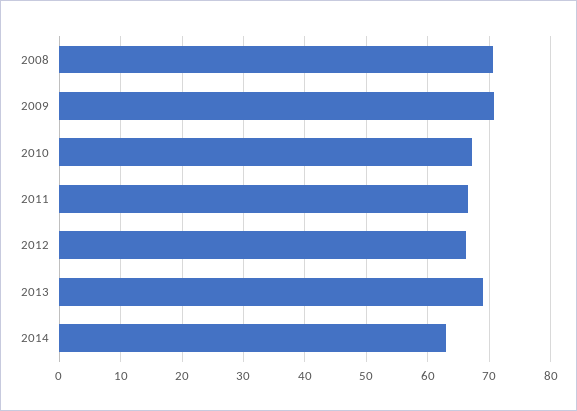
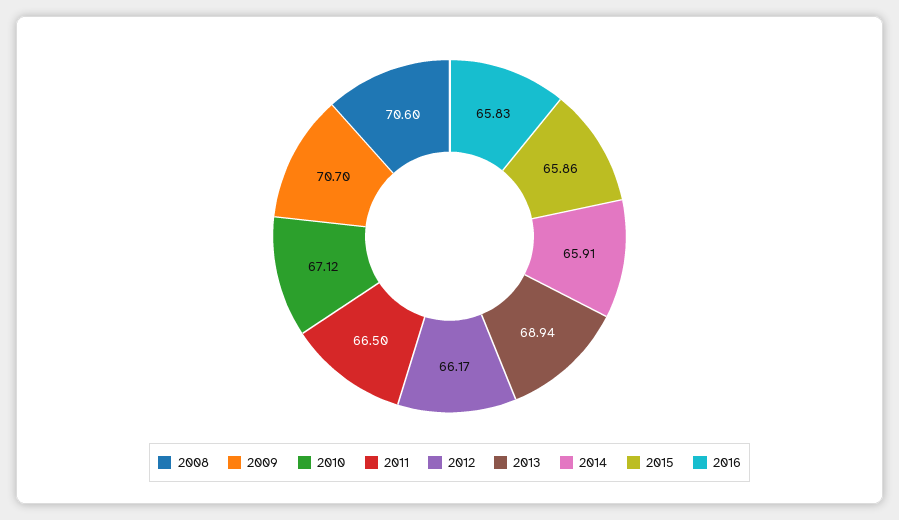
2014: 63 -> 65.91
2015: none -> 65.86
2016: none -> 65.83

